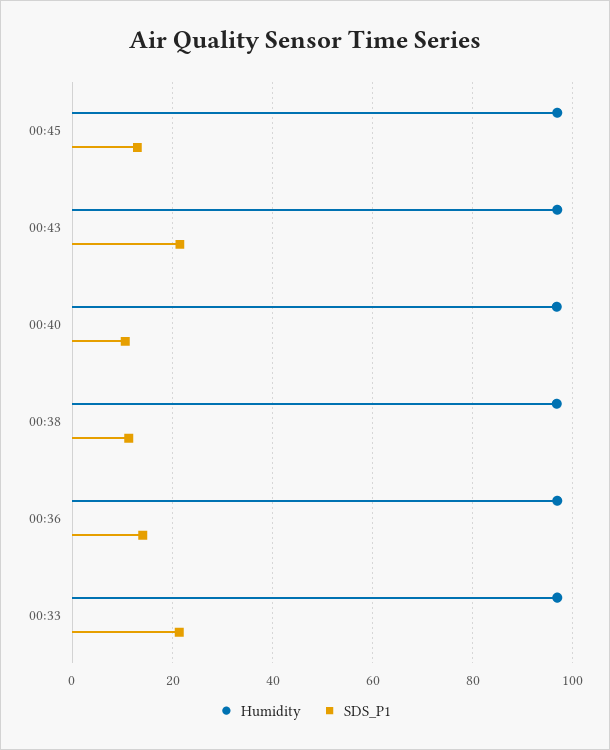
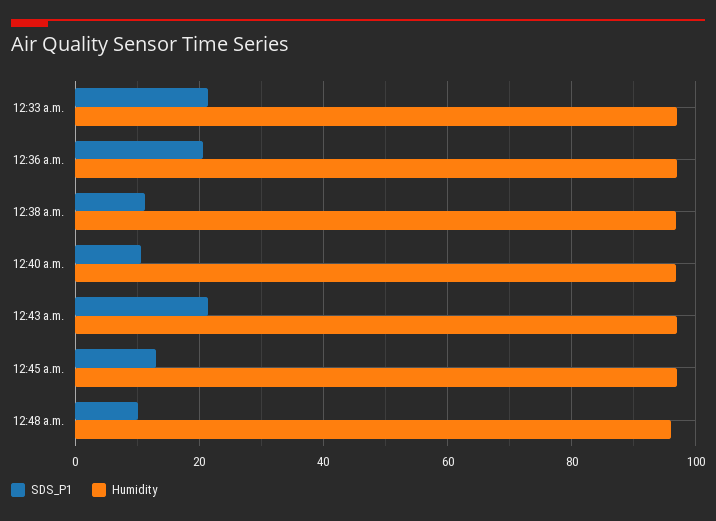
SDS_P1, 00:36: 14 -> 20
SDS_P1, 12:48 a.m.: none -> 10
Humidity, 12:48 a.m.: none -> 96

